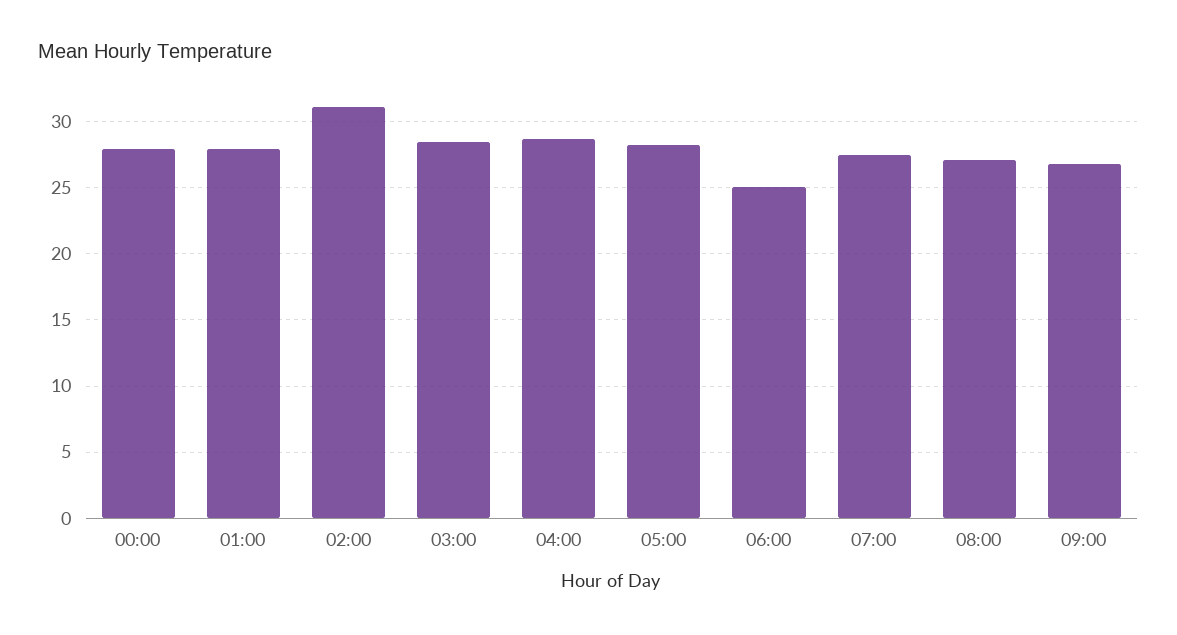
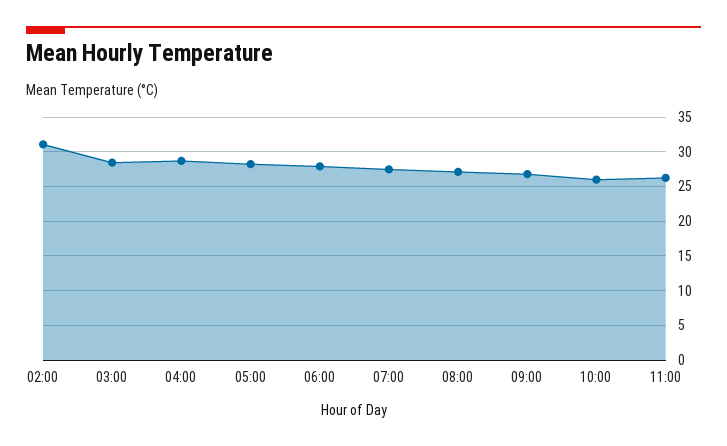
00:00: 28 -> none
01:00: 28 -> none
06:00: 25 -> 28
10:00: none -> 26
11:00: none -> 26

